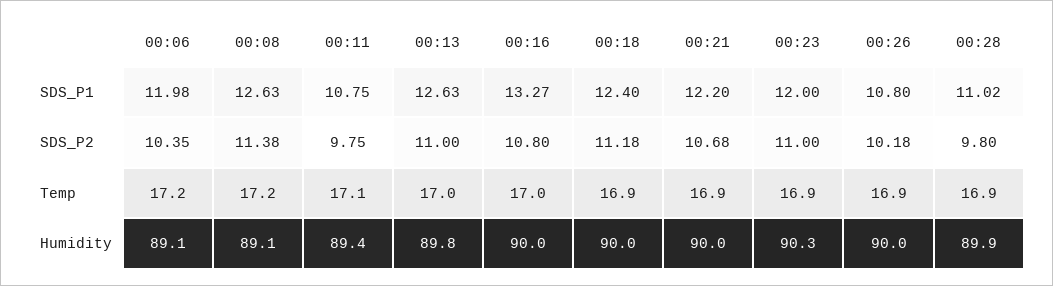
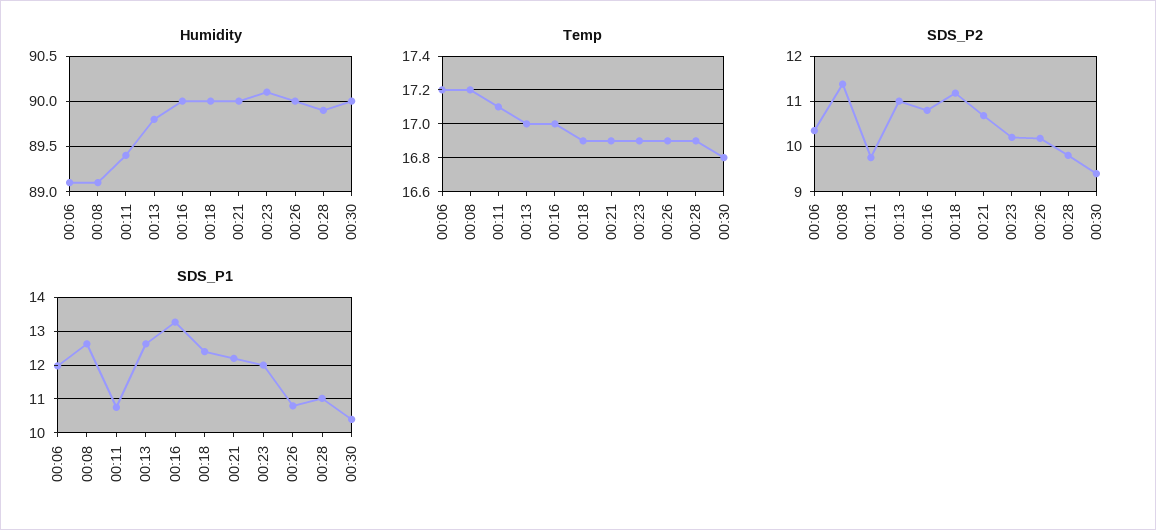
SDS_P2, 00:23: 11 -> 10.2
Humidity, 00:23: 90.3 -> 90.1
Humidity, 00:30: none -> 90
Temp, 00:30: none -> 16.8
SDS_P2, 00:30: none -> 9.4
SDS_P1, 00:30: none -> 10.4

